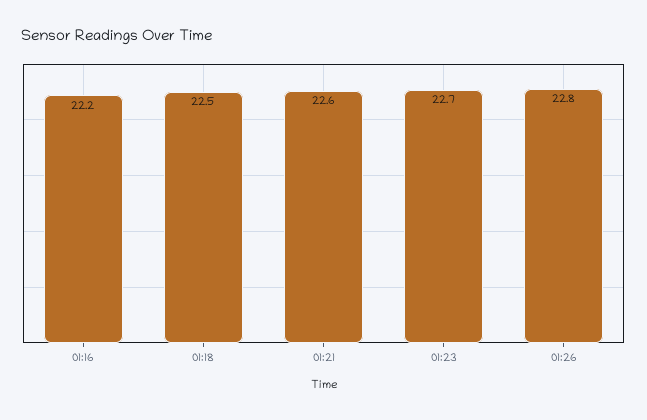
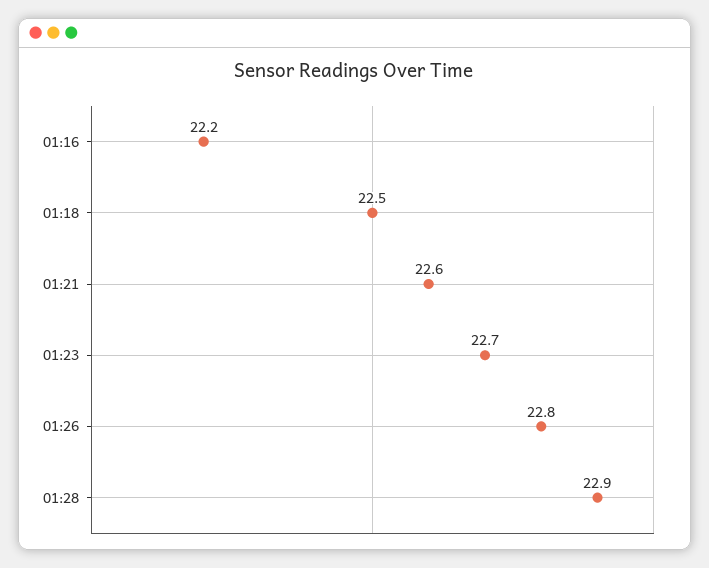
01:28: none -> 22.9

